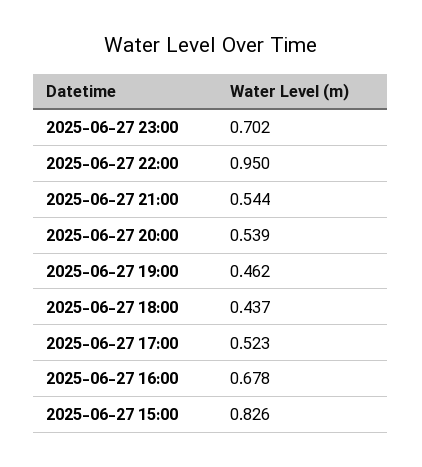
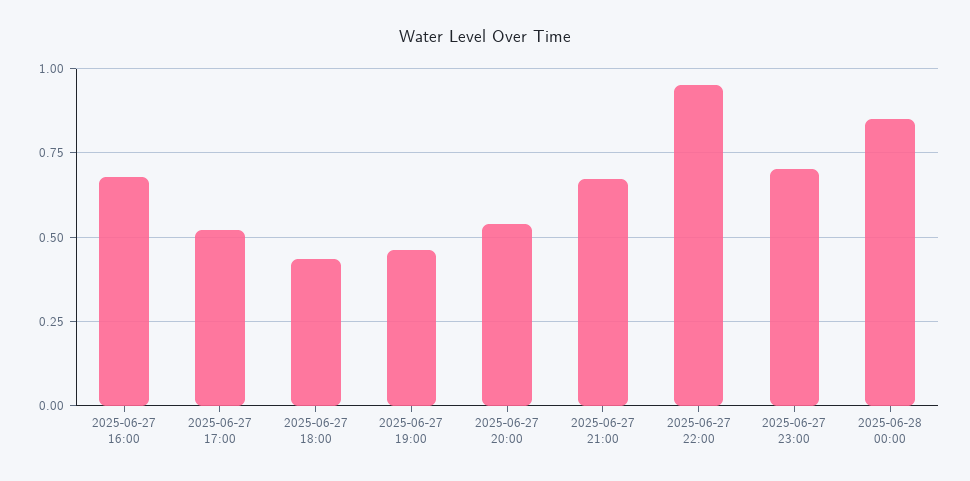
2025-06-27 21:00: 0.544 -> 0.675
2025-06-27 15:00: 0.826 -> none
2025-06-28 00:00: none -> 0.85

